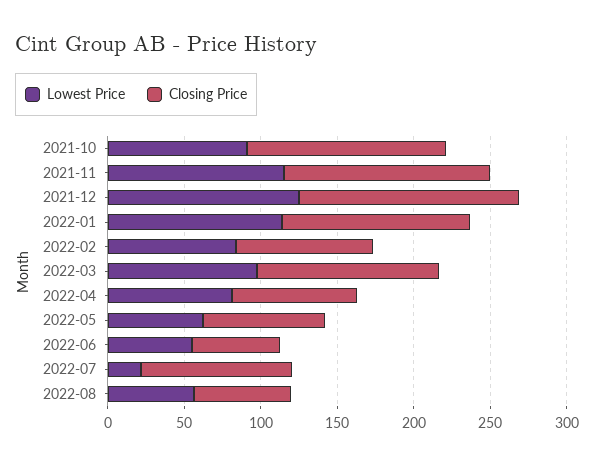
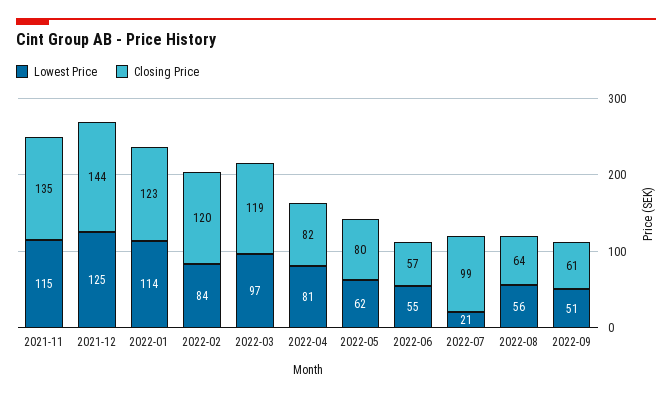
Lowest Price, 2021-10: 90 -> none
Closing Price, 2021-10: 130 -> none
Closing Price, 2022-02: 90 -> 120
Lowest Price, 2022-09: none -> 51
Closing Price, 2022-09: none -> 61

